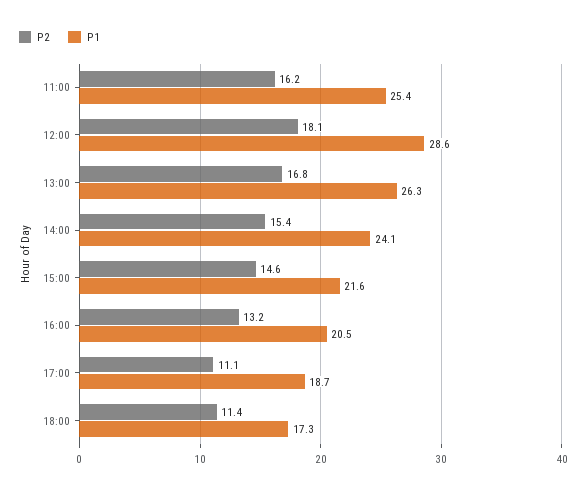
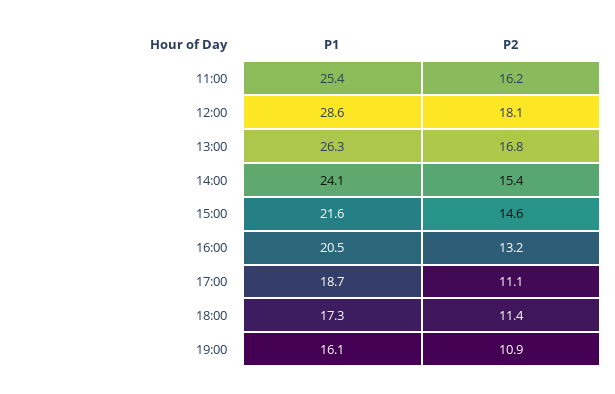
P1, 19:00: none -> 16.1
P2, 19:00: none -> 10.9

